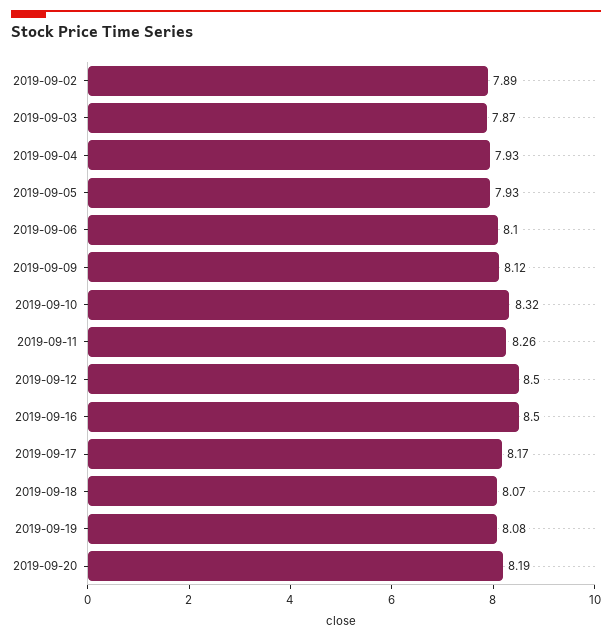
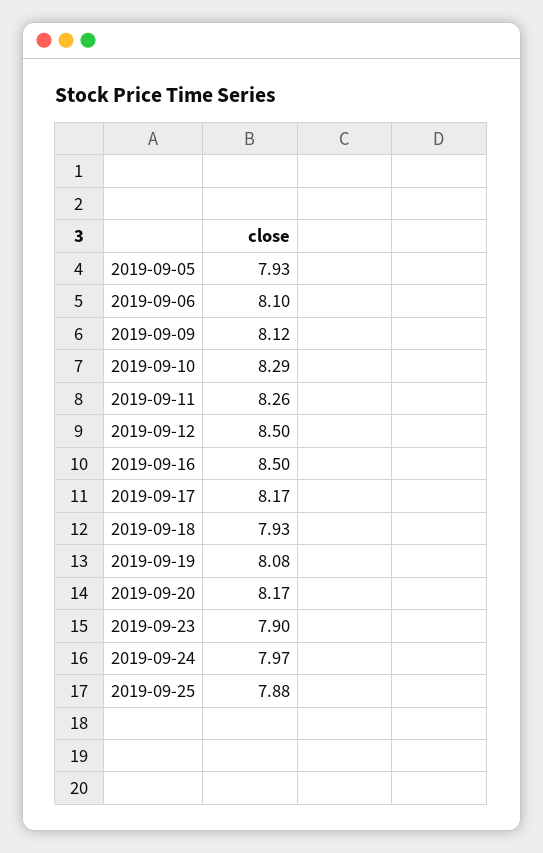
2019-09-02: 7.89 -> none
2019-09-03: 7.87 -> none
2019-09-04: 7.93 -> none
2019-09-10: 8.32 -> 8.29
2019-09-18: 8.07 -> 7.93
2019-09-20: 8.19 -> 8.17
2019-09-23: none -> 7.9
2019-09-24: none -> 7.97
2019-09-25: none -> 7.88

